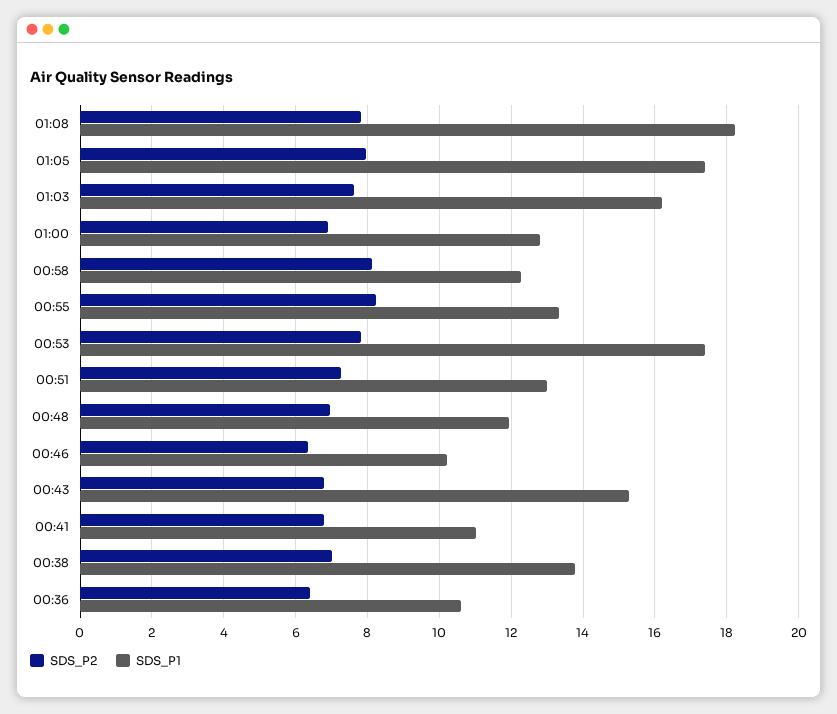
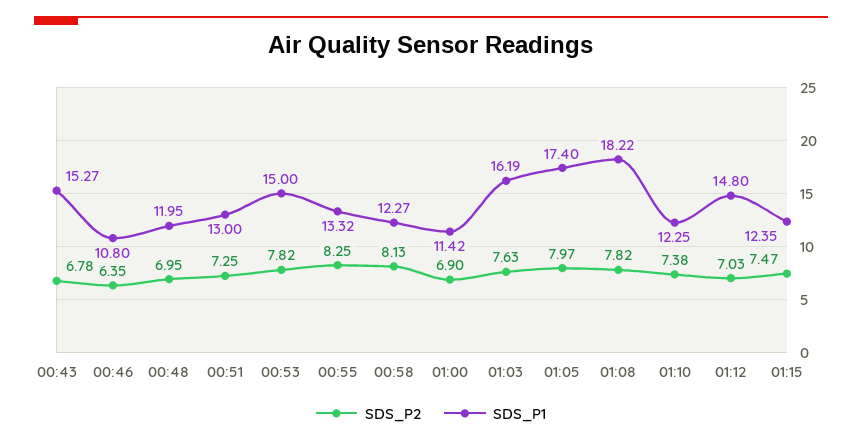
SDS_P1, 01:00: 12.8 -> 11.42
SDS_P1, 00:53: 17.4 -> 15
SDS_P1, 00:46: 10.2 -> 10.8
SDS_P2, 00:41: 6.8 -> none
SDS_P1, 00:41: 11 -> none
SDS_P2, 00:38: 7 -> none
SDS_P1, 00:38: 13.8 -> none
SDS_P2, 00:36: 6.4 -> none
SDS_P1, 00:36: 10.6 -> none
SDS_P2, 01:10: none -> 7.38
SDS_P1, 01:10: none -> 12.25
SDS_P2, 01:12: none -> 7.03
SDS_P1, 01:12: none -> 14.8
SDS_P2, 01:15: none -> 7.47
SDS_P1, 01:15: none -> 12.35

